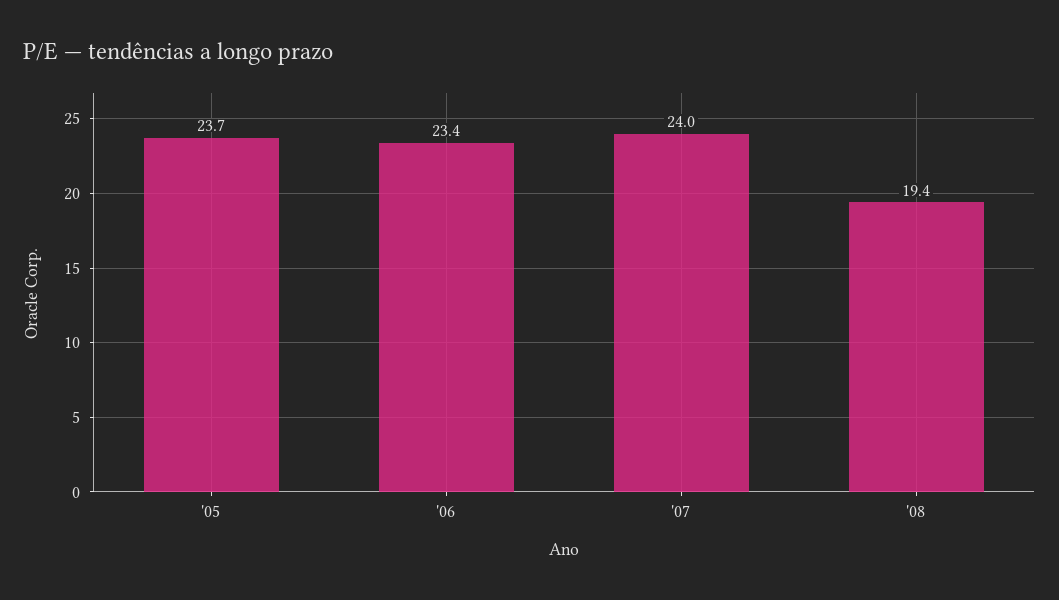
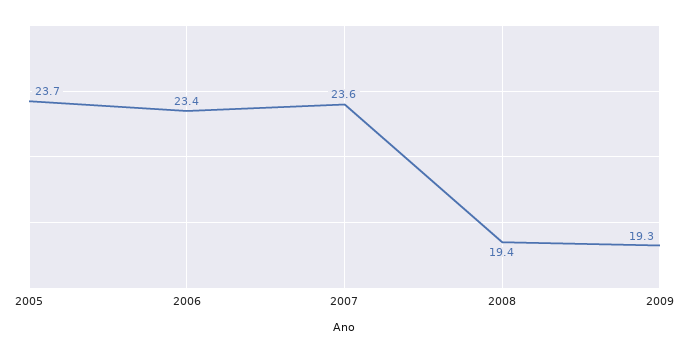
'07: 24 -> 23.6
2009: none -> 19.3

